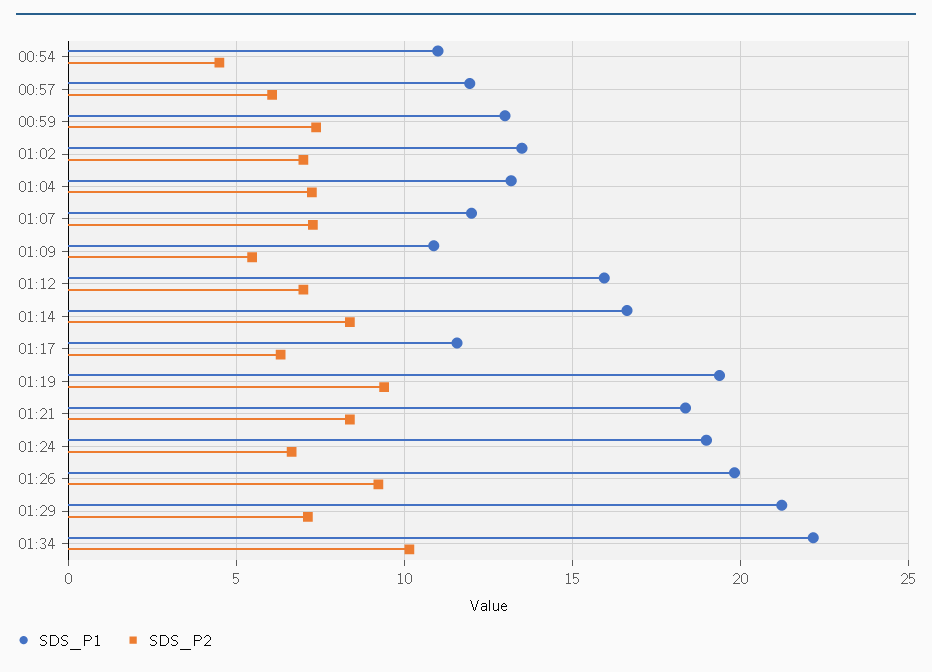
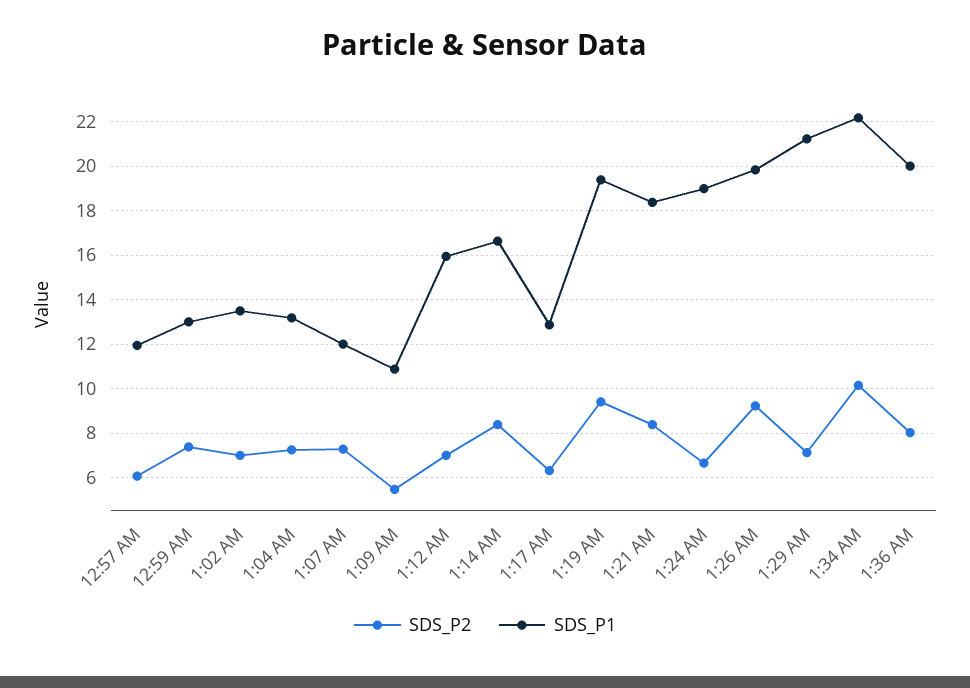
SDS_P1, 00:54: 11 -> none
SDS_P2, 00:54: 4.5 -> none
SDS_P1, 01:17: 11.5 -> 13
SDS_P2, 1:36 AM: none -> 8
SDS_P1, 1:36 AM: none -> 20

